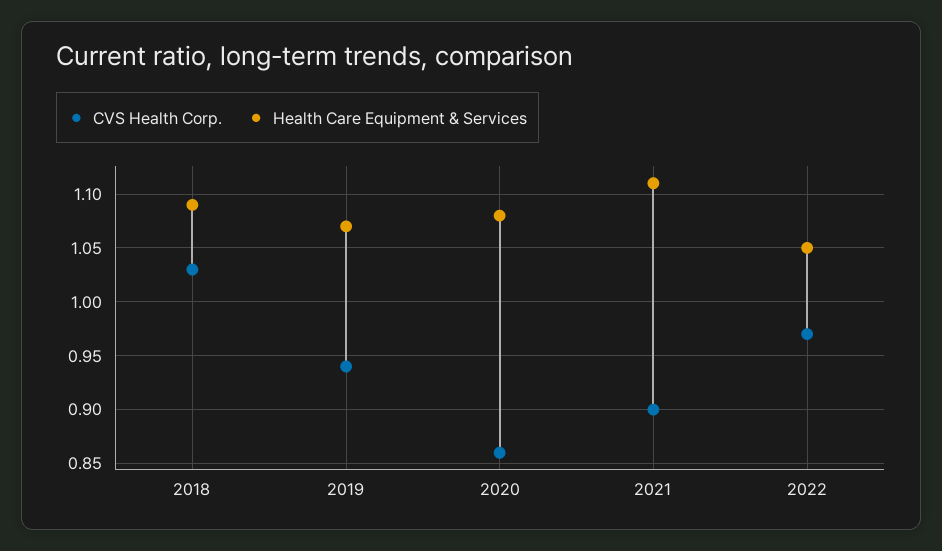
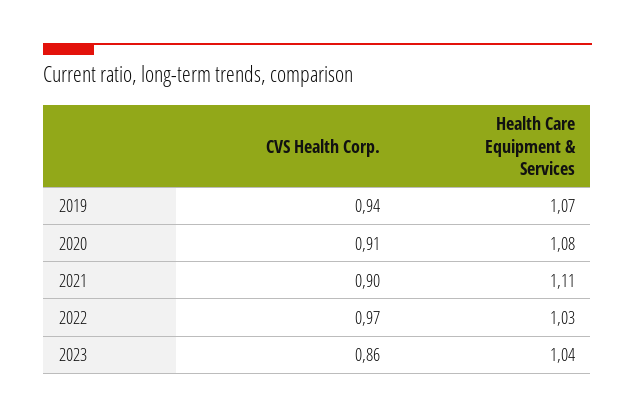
CVS Health Corp., 2018: 1.03 -> none
Health Care Equipment & Services, 2018: 1.09 -> none
CVS Health Corp., 2020: 0.86 -> 0.91
Health Care Equipment & Services, 2022: 1.05 -> 1.03
CVS Health Corp., 2023: none -> 0.86
Health Care Equipment & Services, 2023: none -> 1.04

